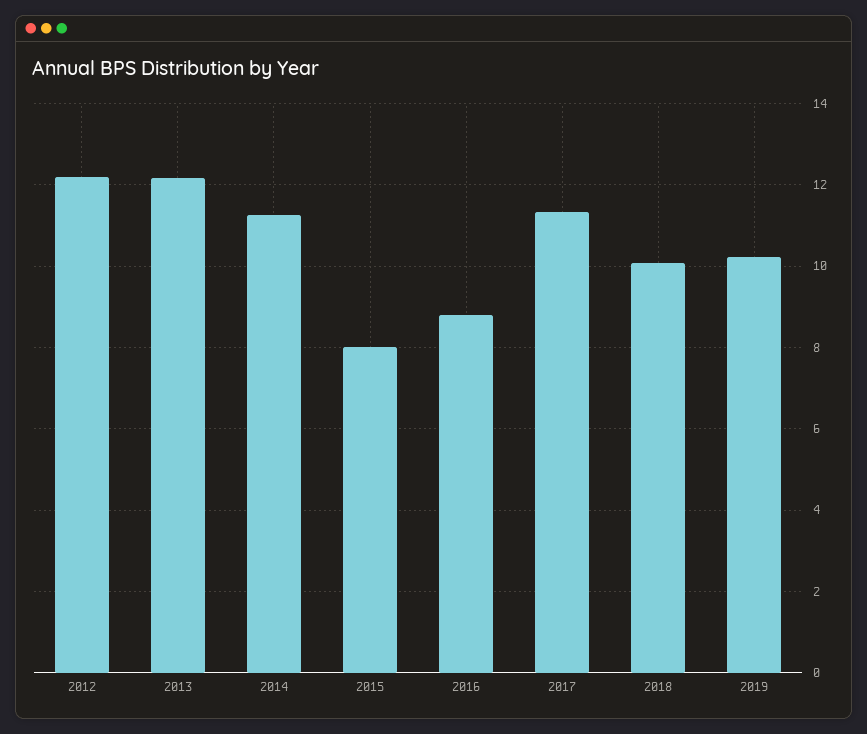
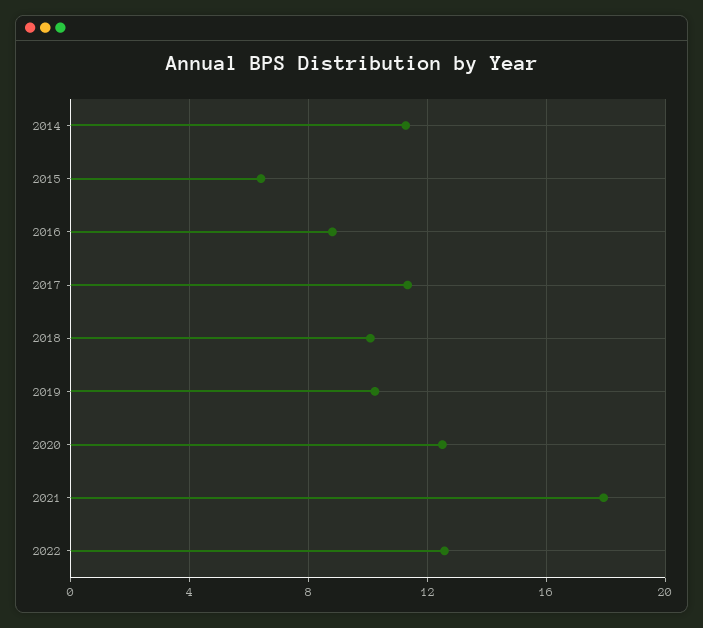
2012: 12.2 -> none
2013: 12.2 -> none
2015: 8 -> 6.5
2020: none -> 12.5
2021: none -> 18
2022: none -> 12.5

